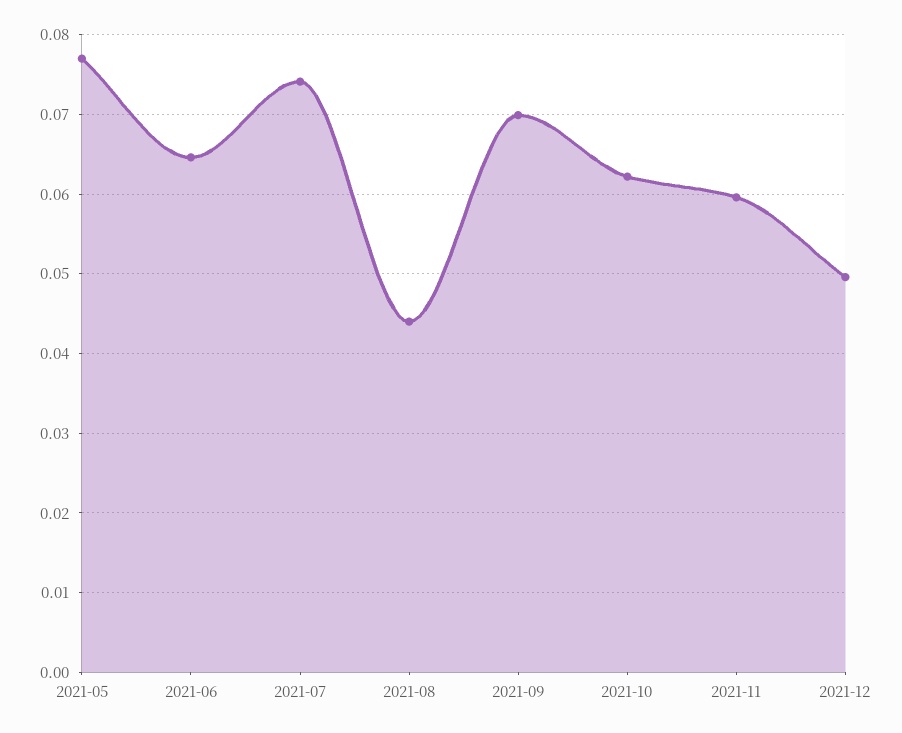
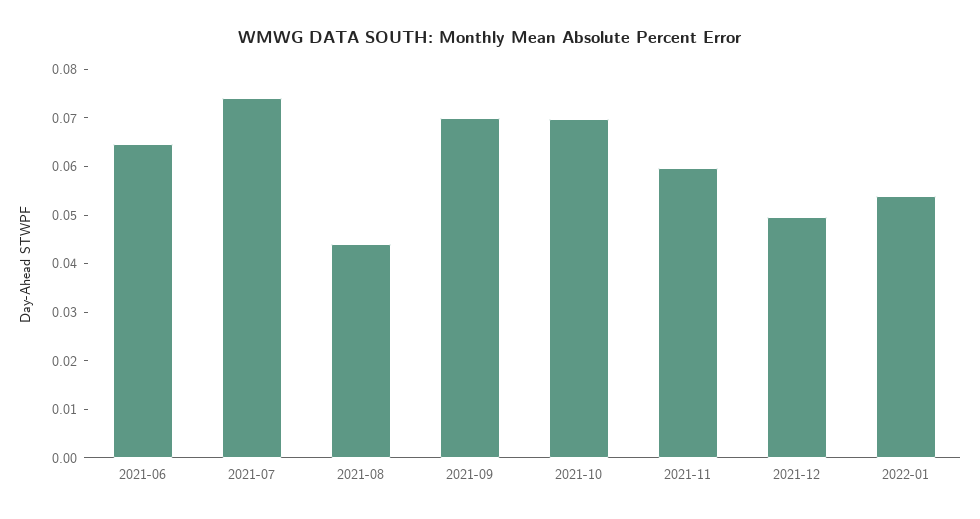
2021-05: 0.077 -> none
2021-10: 0.062 -> 0.07
2022-01: none -> 0.054

